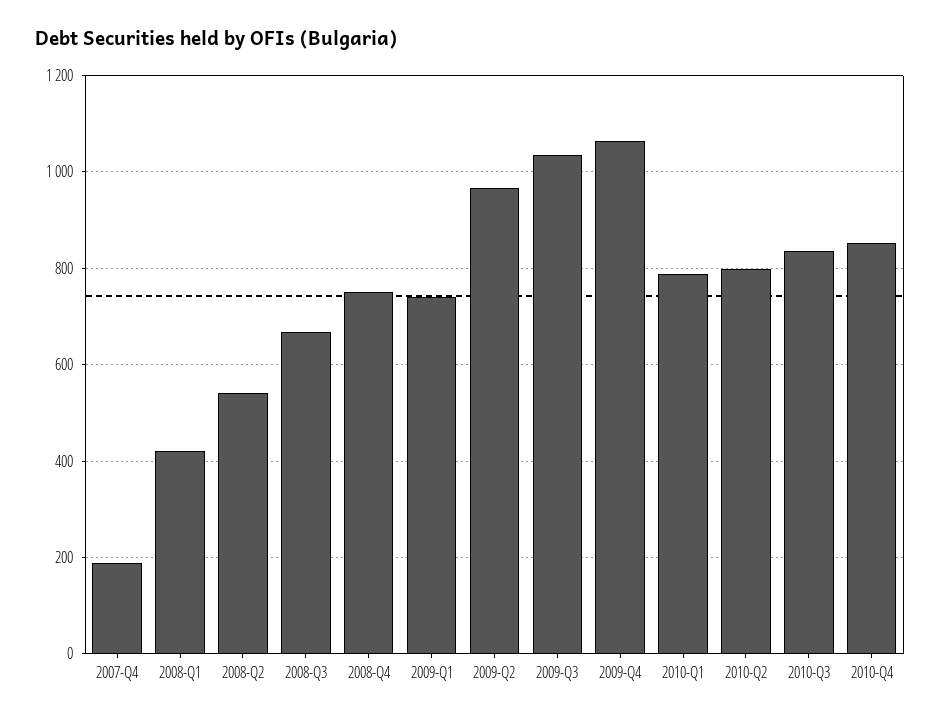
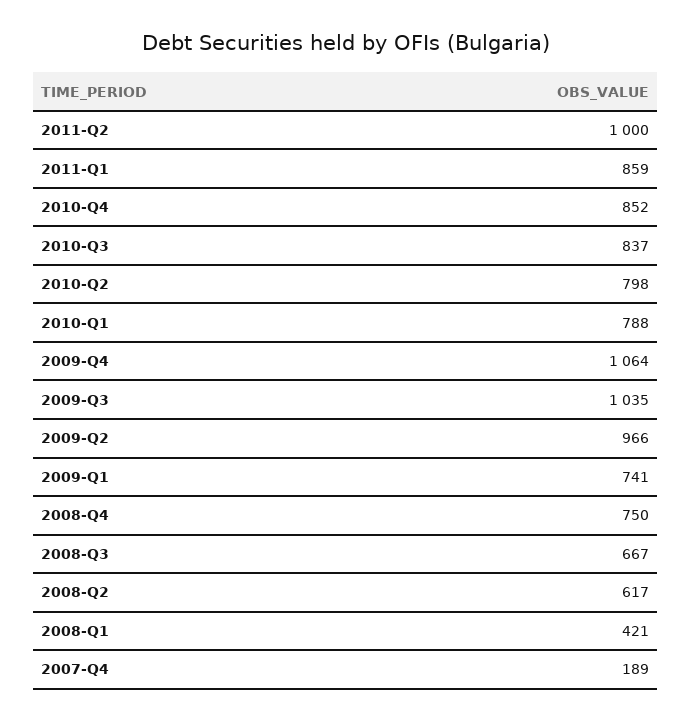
2008-Q2: 540 -> 617
2011-Q2: none -> 1000
2011-Q1: none -> 859

